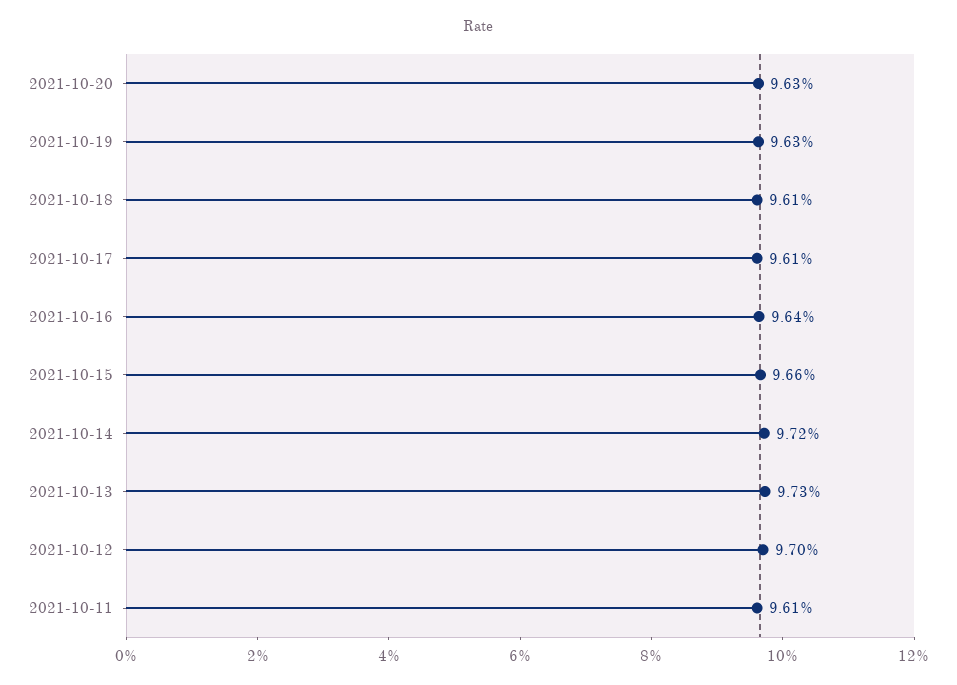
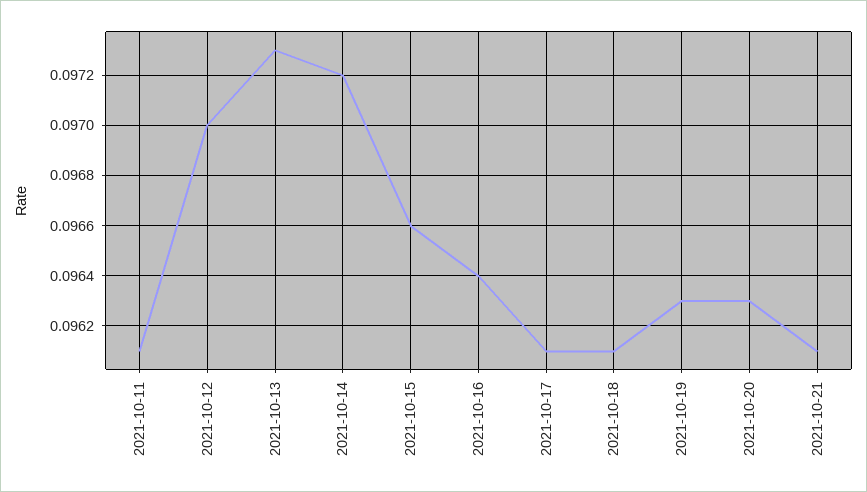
2021-10-21: none -> 0.0961

